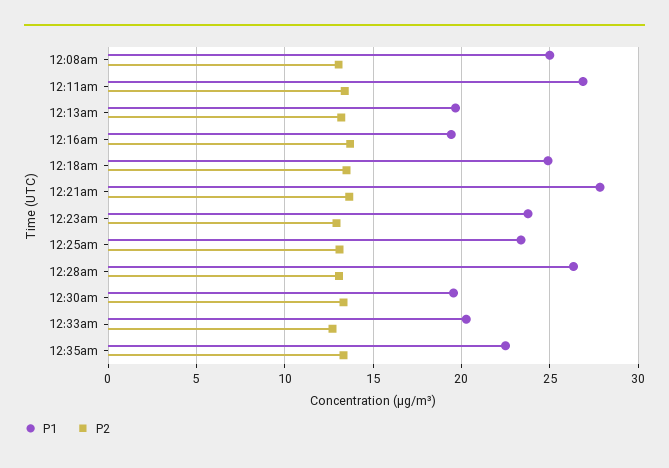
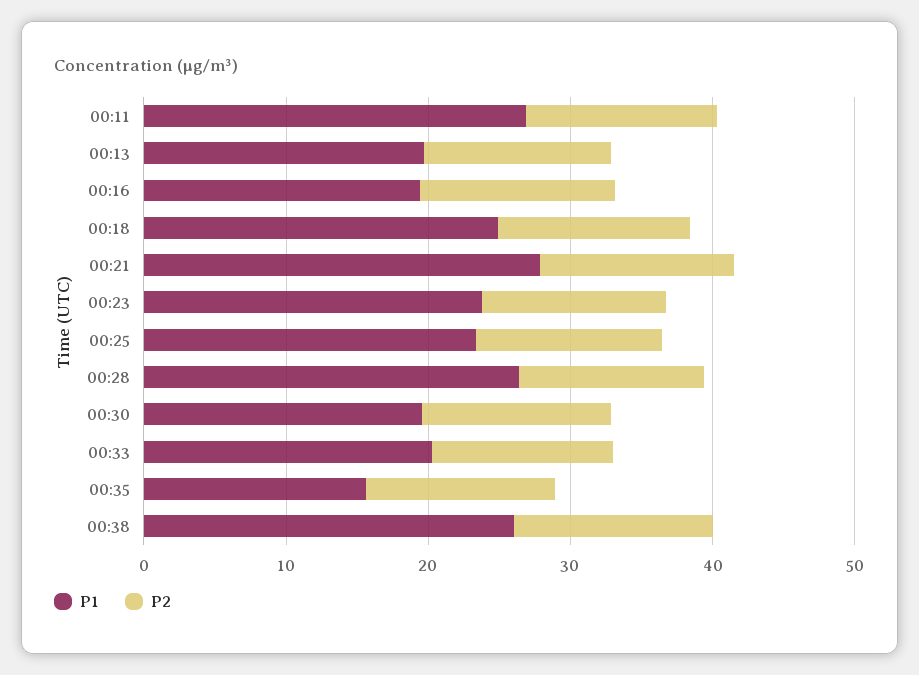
P1, 12:08am: 25 -> none
P2, 12:08am: 13 -> none
P1, 12:35am: 22.5 -> 16
P1, 00:38: none -> 26
P2, 00:38: none -> 14

